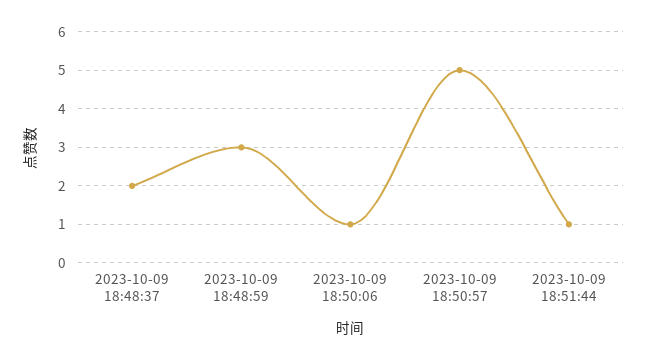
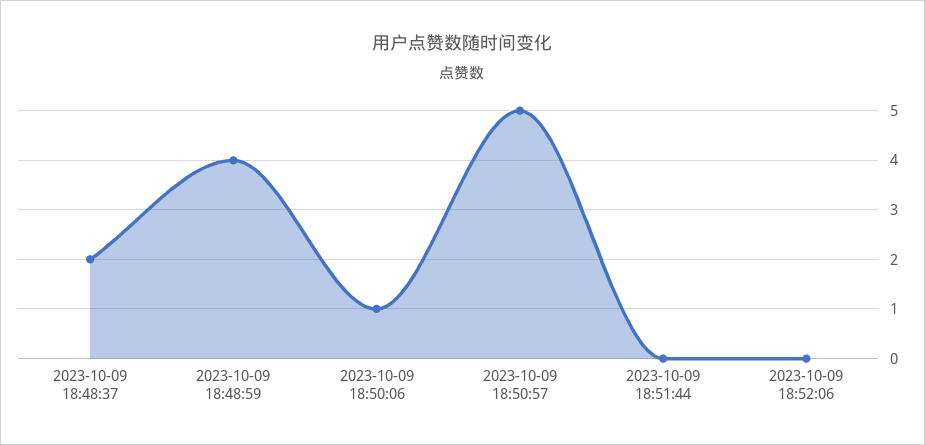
2023-10-09 18:48:59: 3 -> 4
2023-10-09 18:51:44: 1 -> 0
2023-10-09 18:52:06: none -> 0

